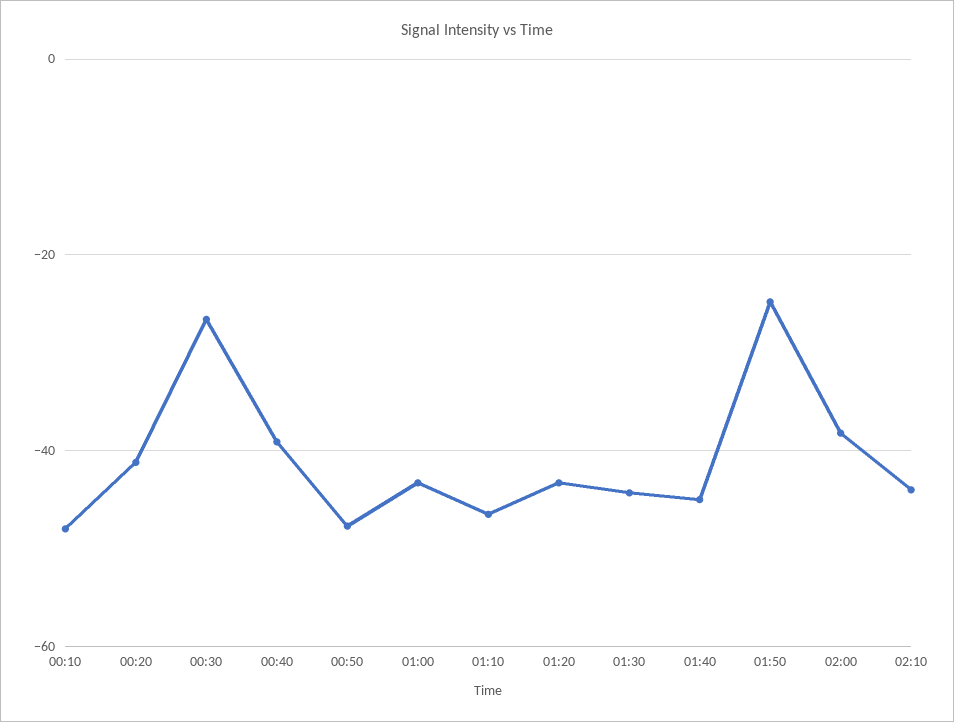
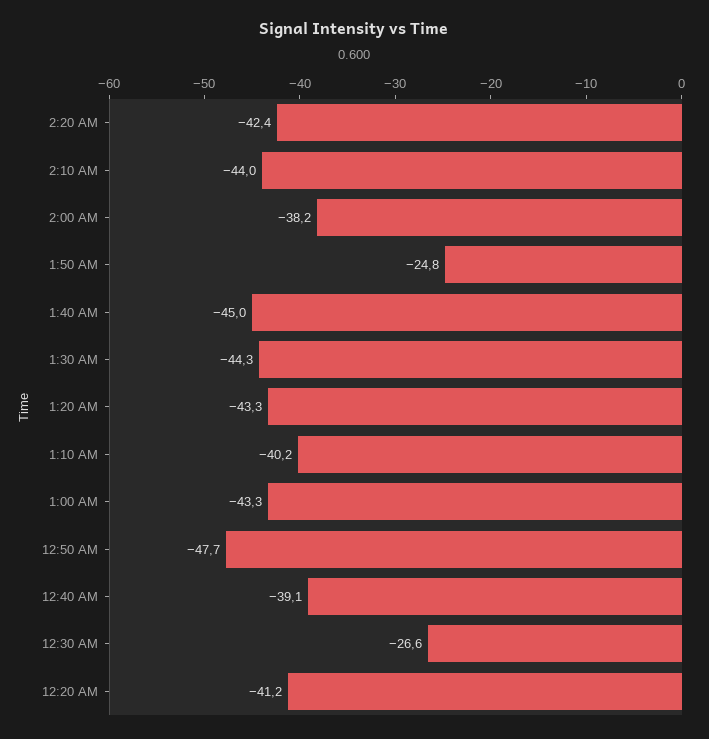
00:10: -48 -> none
01:10: -46 -> -40.2
2:20 AM: none -> -42.4

